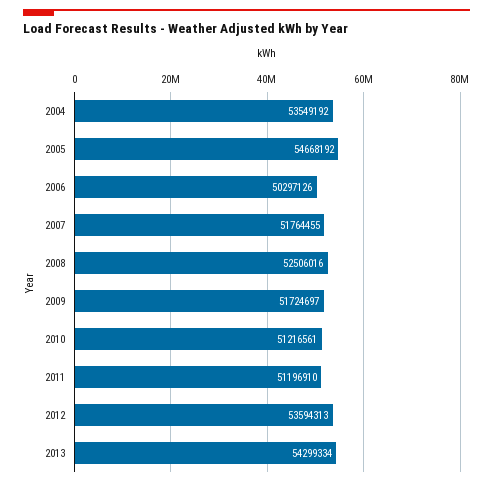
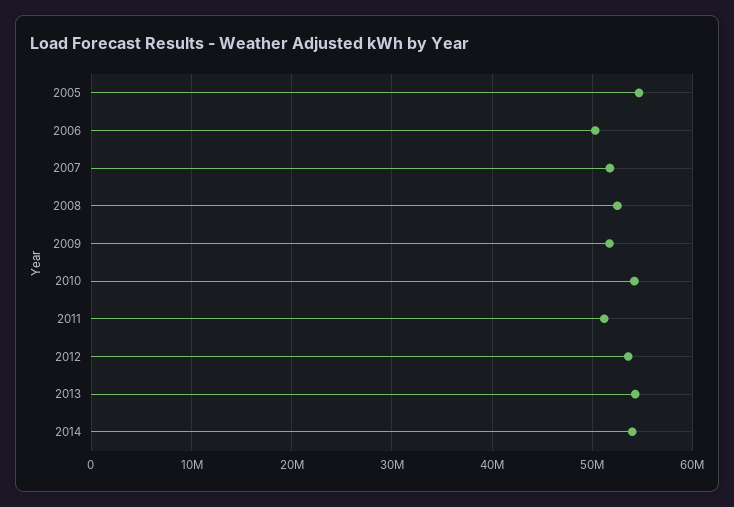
2004: 53549192 -> none
2010: 51216561 -> 54000000
2014: none -> 54000000

